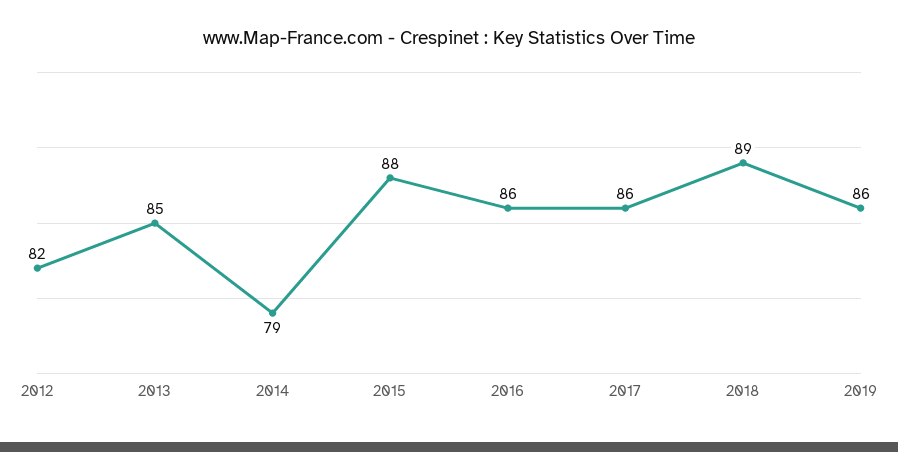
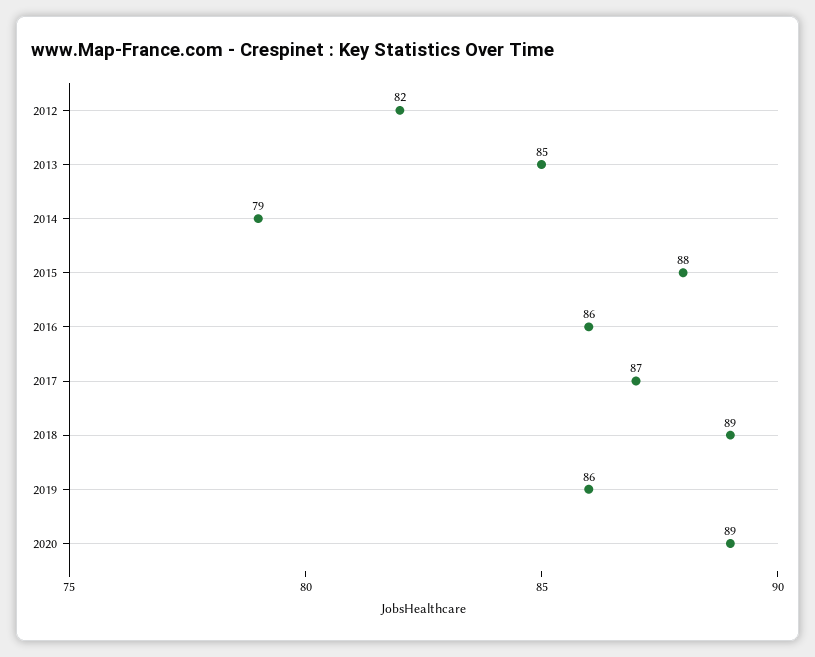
2017: 86 -> 87
2020: none -> 89

